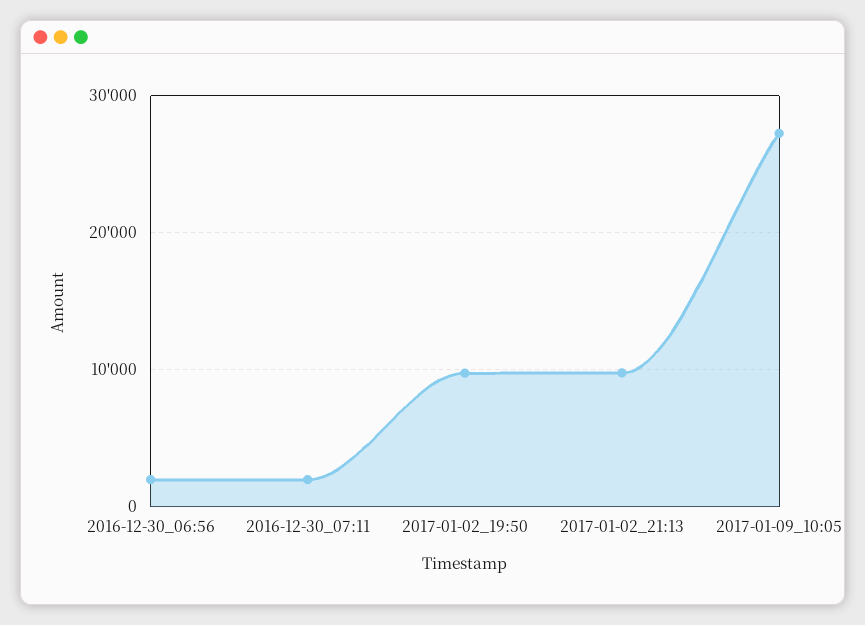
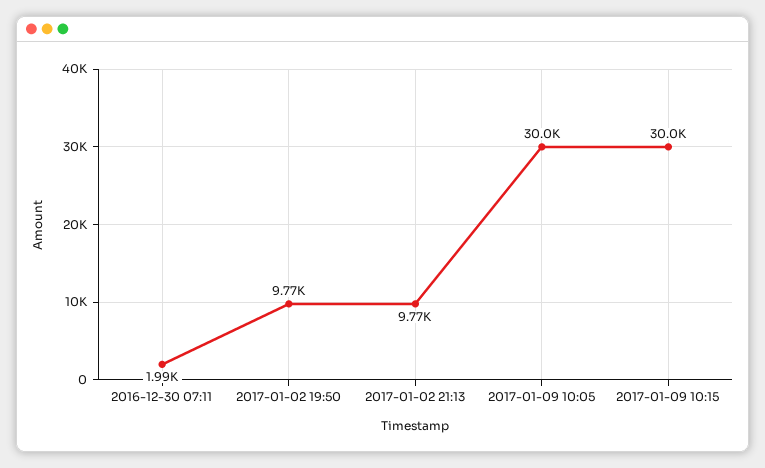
2016-12-30_06:56: 2000 -> none
2017-01-09_10:05: 27000 -> 30000
2017-01-09 10:15: none -> 30000

